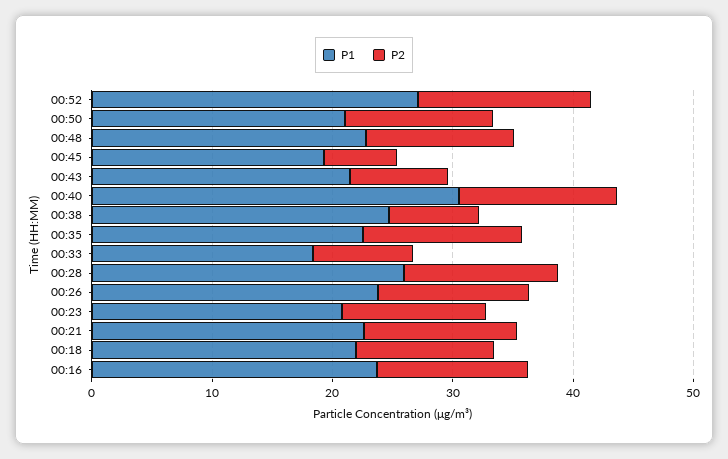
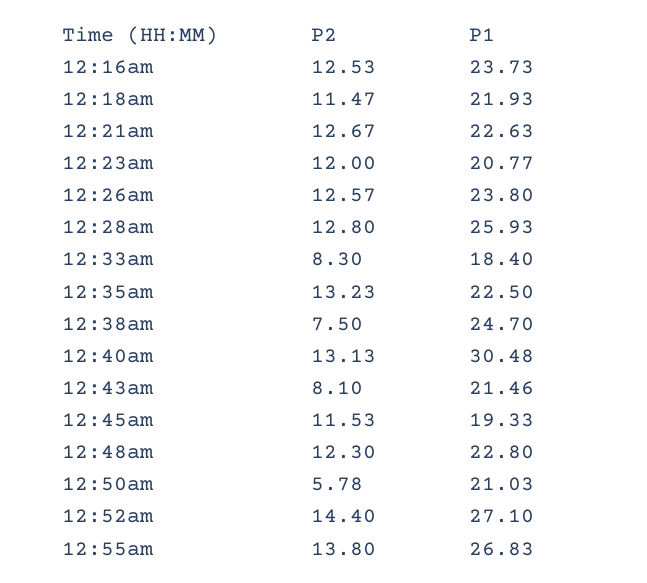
P2, 00:50: 12 -> 5.78
P2, 00:45: 6 -> 11.53
P2, 12:55am: none -> 13.8
P1, 12:55am: none -> 26.83

